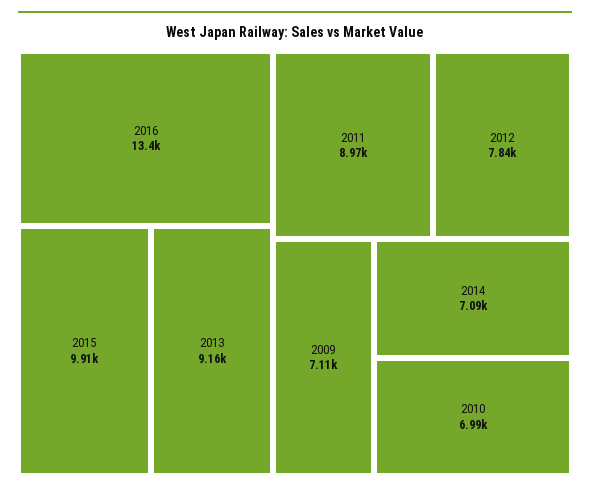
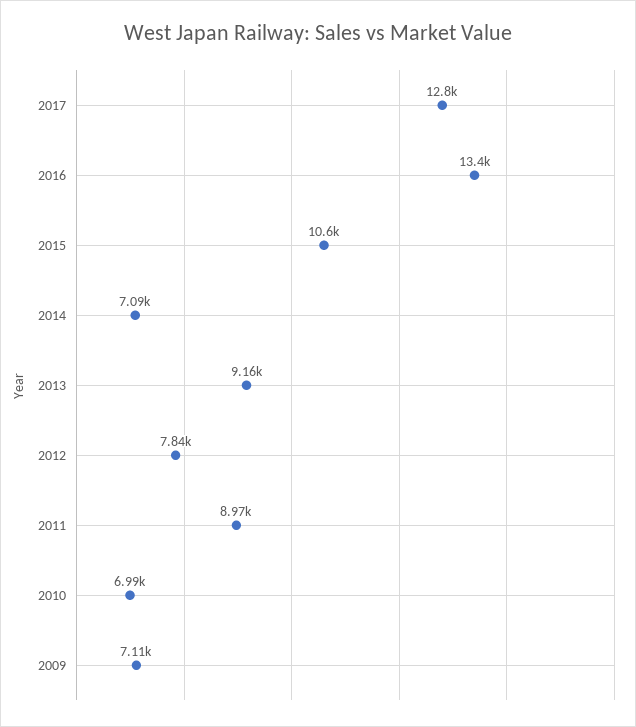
2015: 9910 -> 10600
2017: none -> 12800

